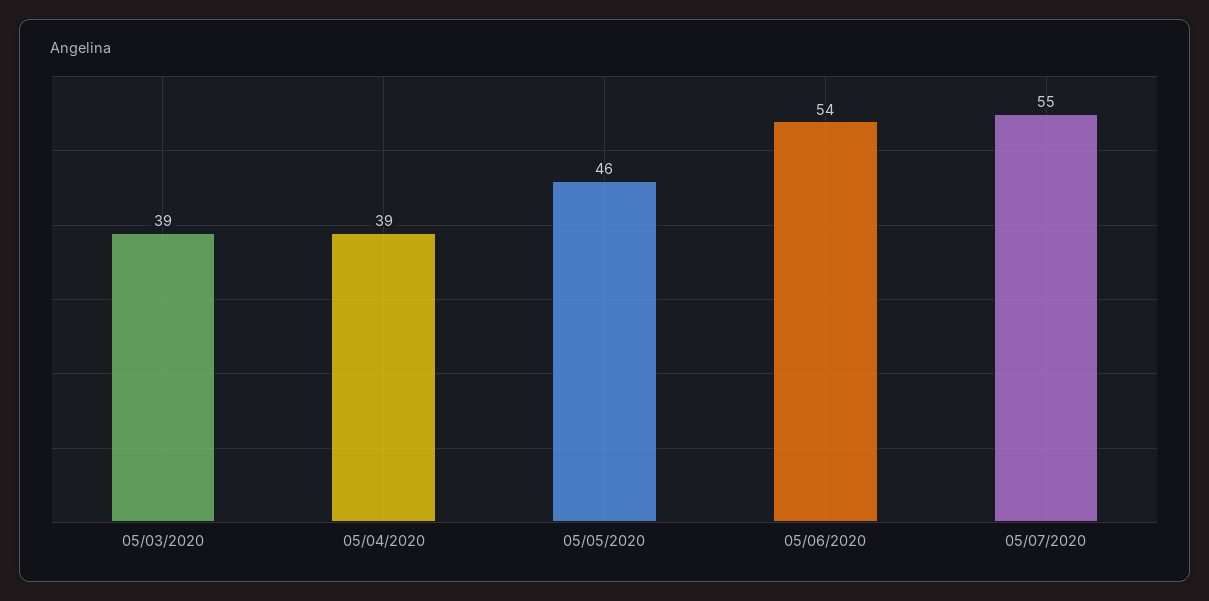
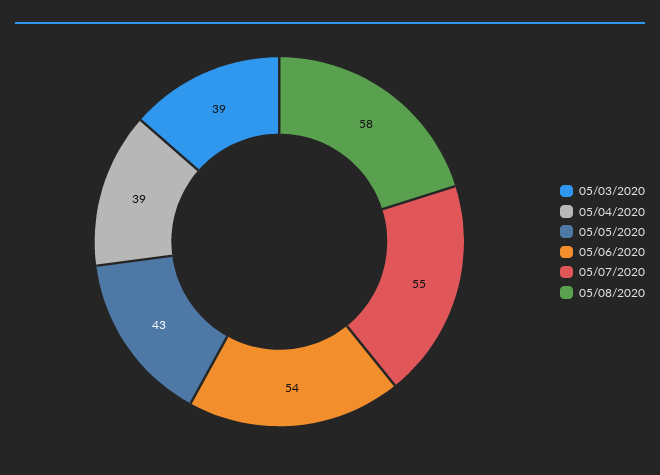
05/05/2020: 46 -> 43
05/08/2020: none -> 58

